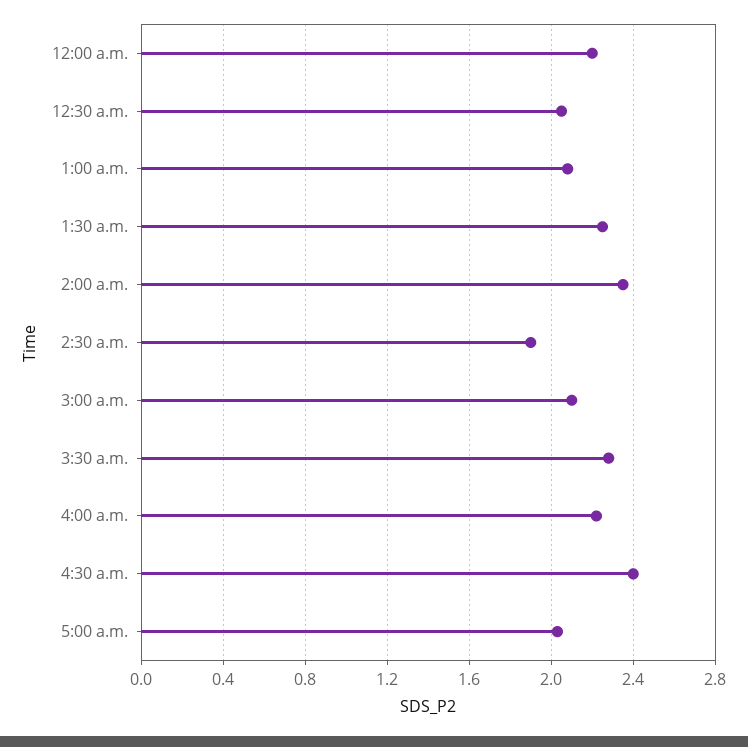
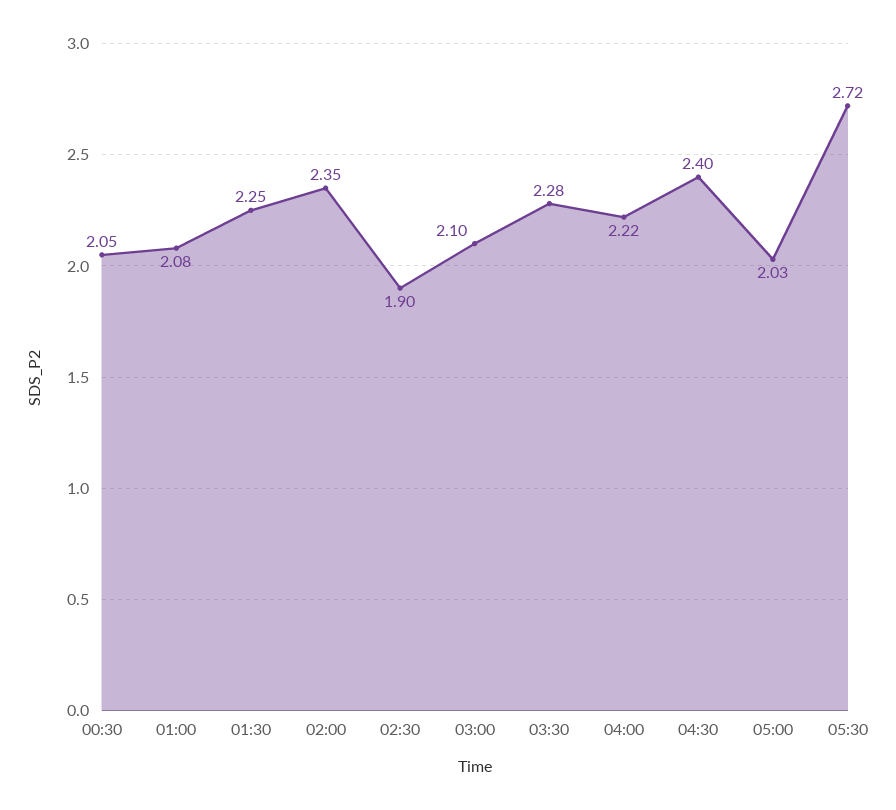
12:00 a.m.: 2.2 -> none
05:30: none -> 2.72

